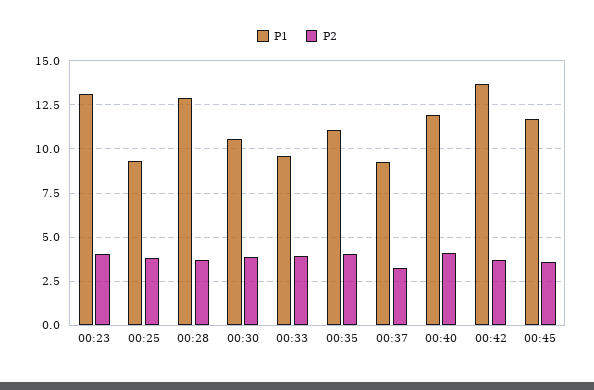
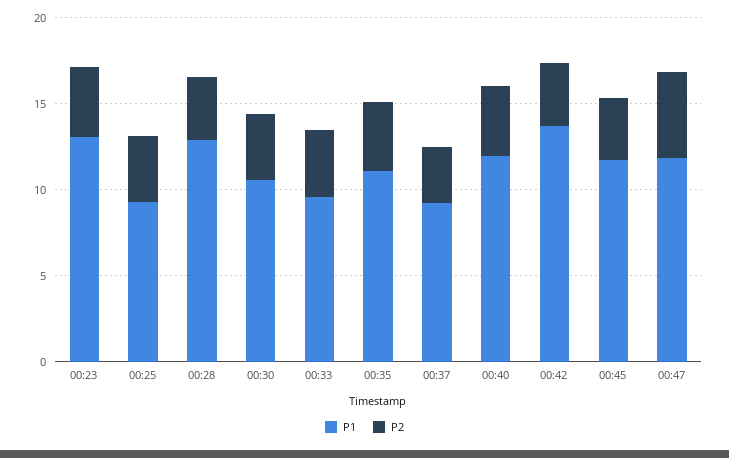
P1, 00:47: none -> 12
P2, 00:47: none -> 5

